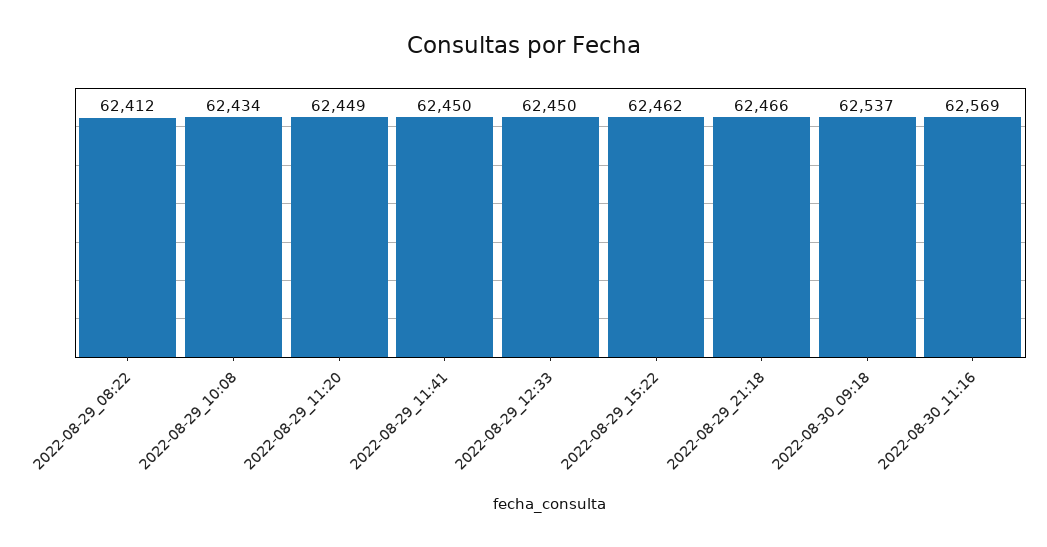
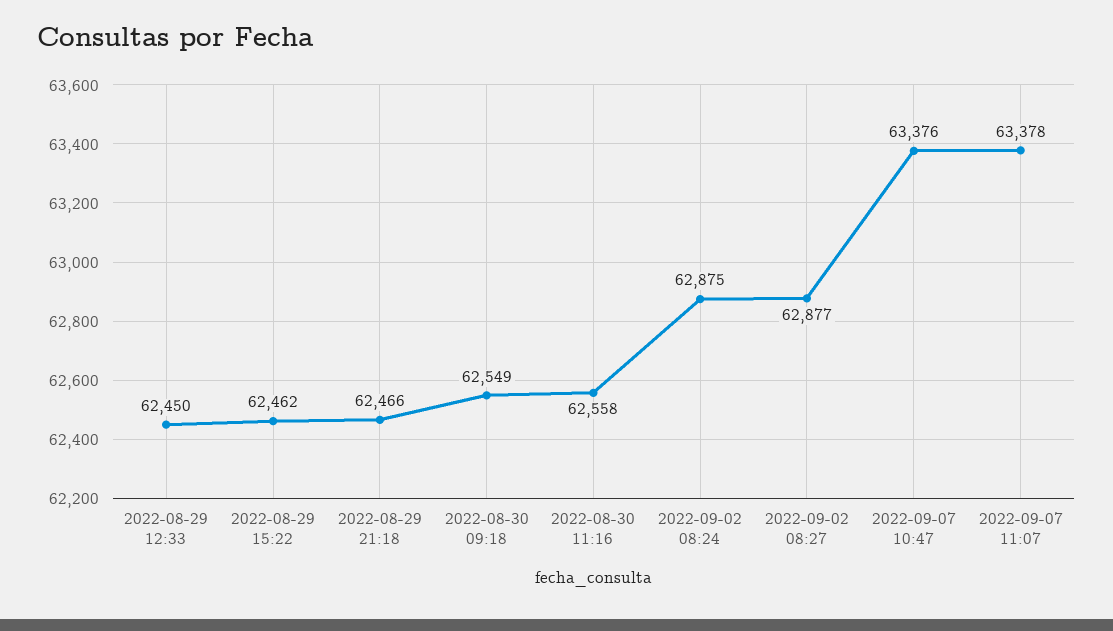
2022-08-29_08:22: 62412 -> none
2022-08-29_10:08: 62434 -> none
2022-08-29_11:20: 62449 -> none
2022-08-29_11:41: 62450 -> none
2022-08-30_09:18: 62537 -> 62549
2022-08-30_11:16: 62569 -> 62558
2022-09-02 08:24: none -> 62875
2022-09-02 08:27: none -> 62877
2022-09-07 10:47: none -> 63376
2022-09-07 11:07: none -> 63378

